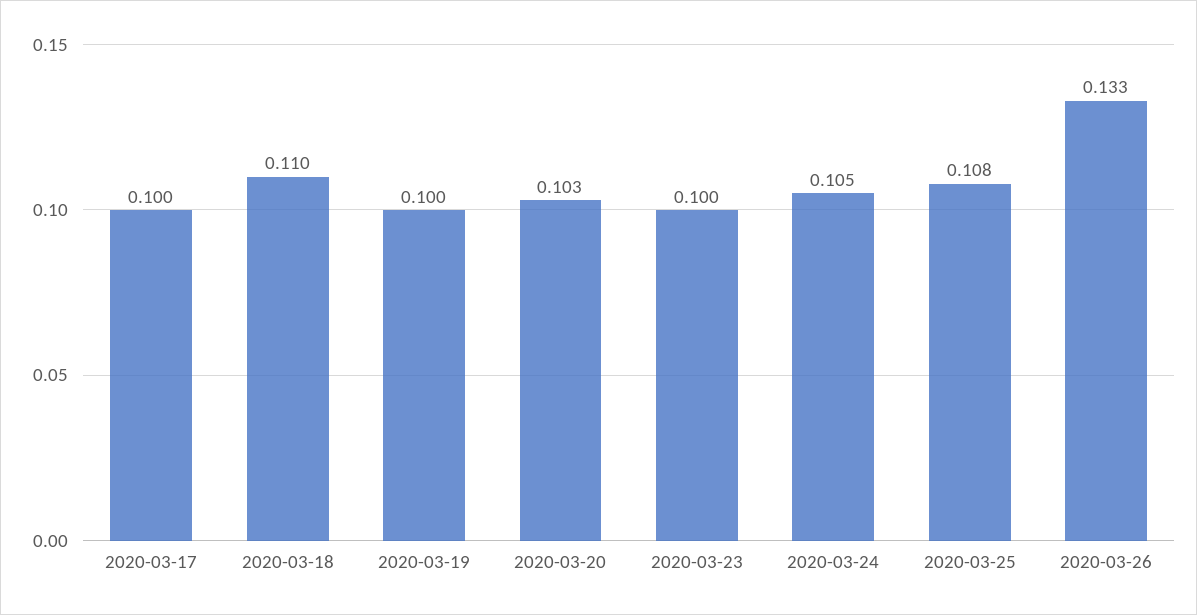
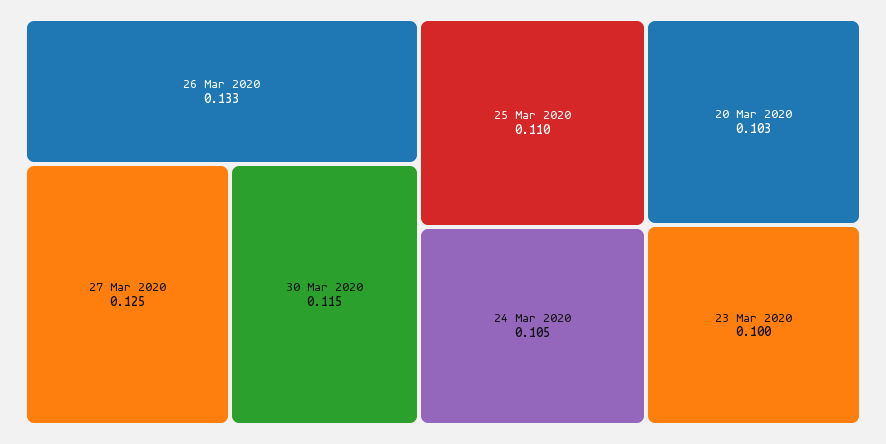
2020-03-17: 0.1 -> none
2020-03-18: 0.11 -> none
2020-03-19: 0.1 -> none
2020-03-25: 0.108 -> 0.11
27 Mar 2020: none -> 0.125
30 Mar 2020: none -> 0.115

